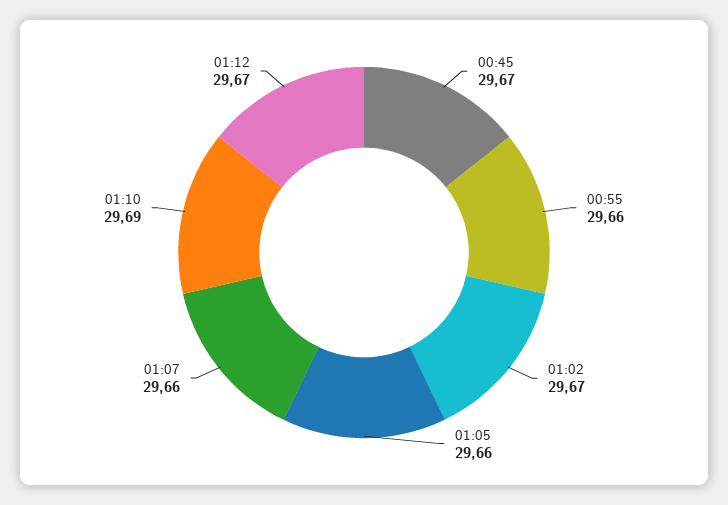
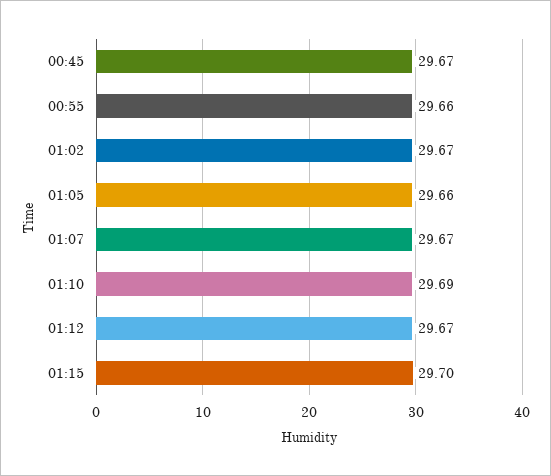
01:07: 29.66 -> 29.67
01:15: none -> 29.7

